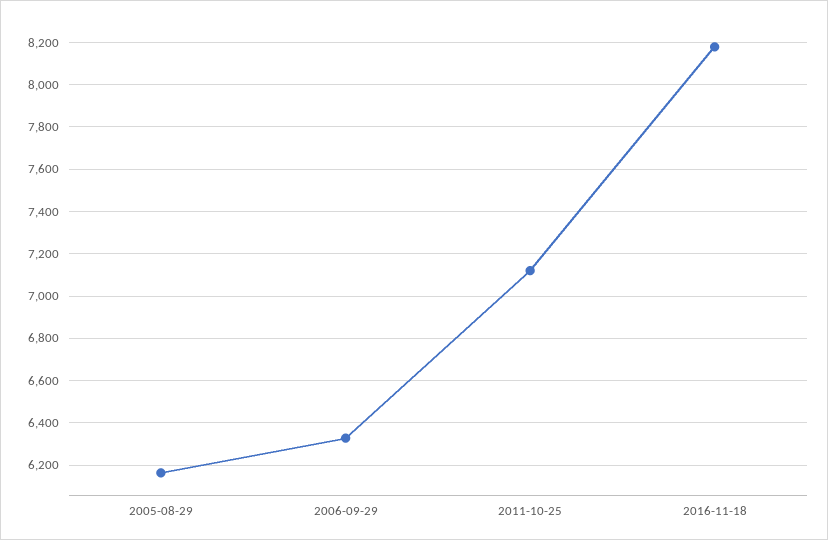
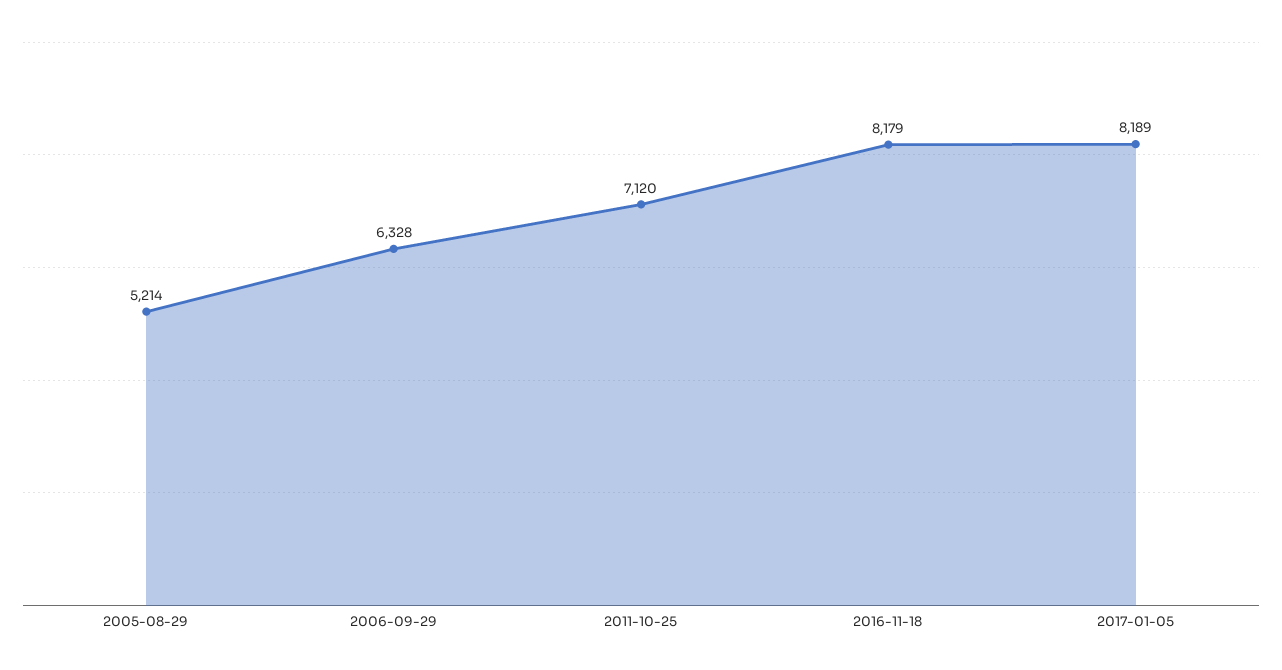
2005-08-29: 6150 -> 5214
2017-01-05: none -> 8189

